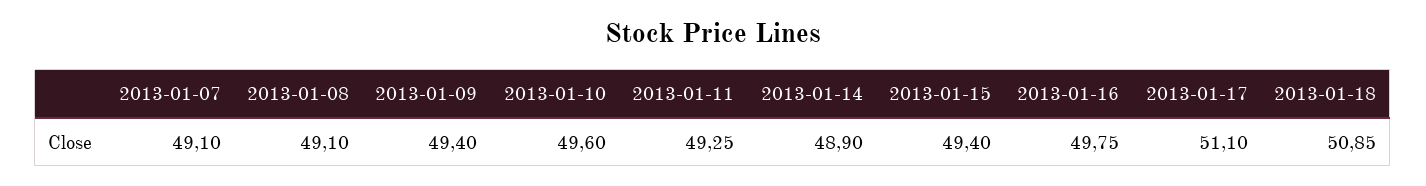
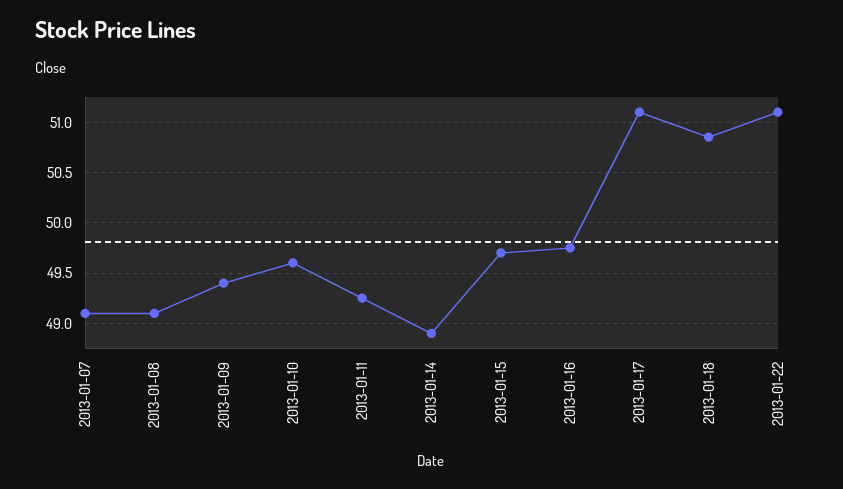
2013-01-15: 49.4 -> 49.7
2013-01-22: none -> 51.1

